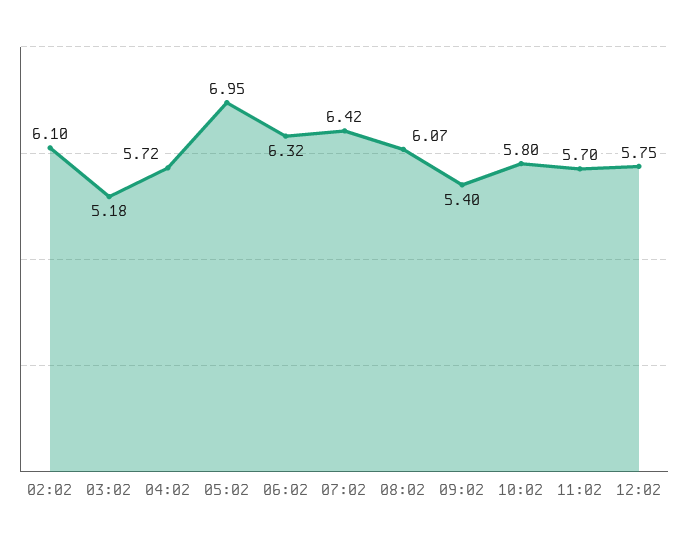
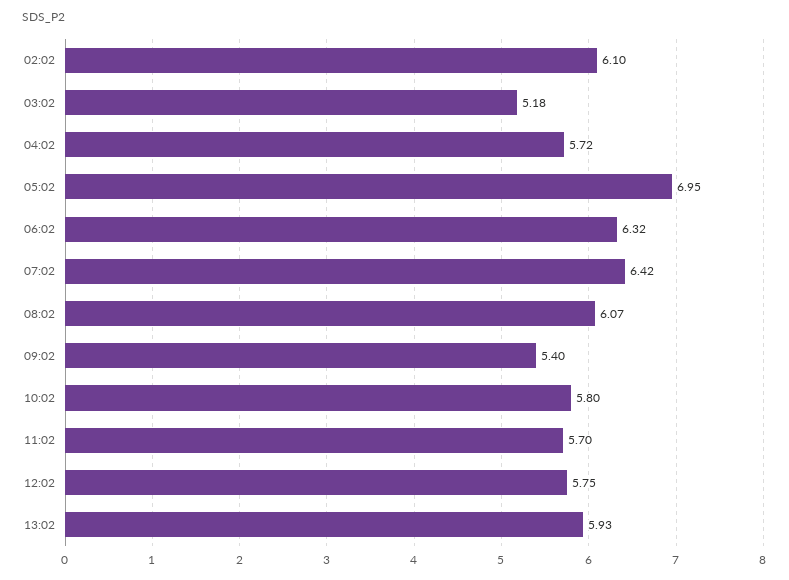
13:02: none -> 5.93

